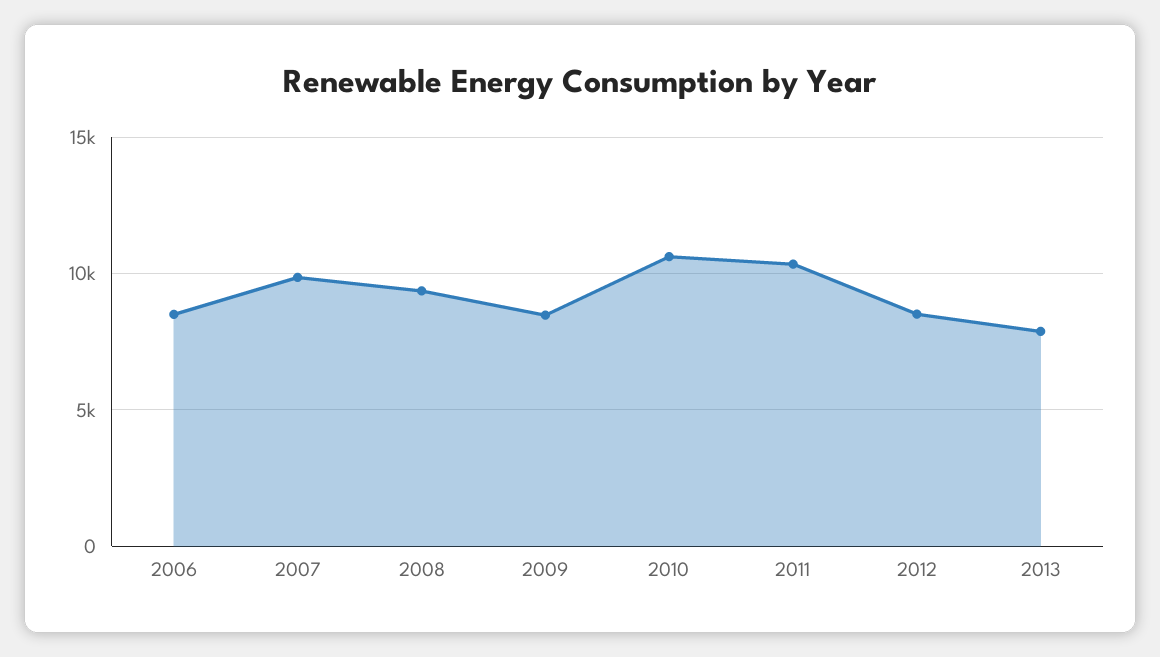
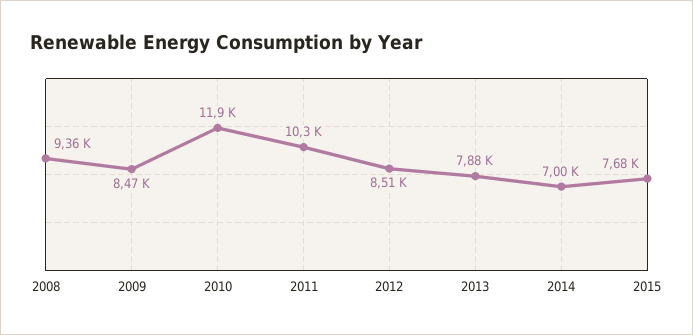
2006: 8500 -> none
2007: 10000 -> none
2010: 10500 -> 11900
2014: none -> 7000
2015: none -> 7680

